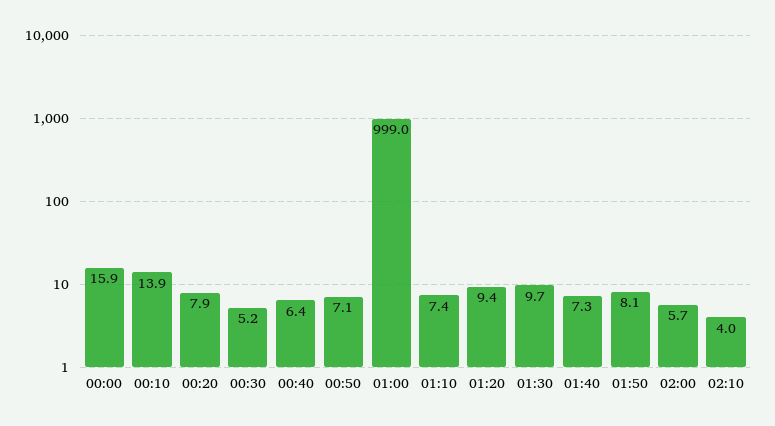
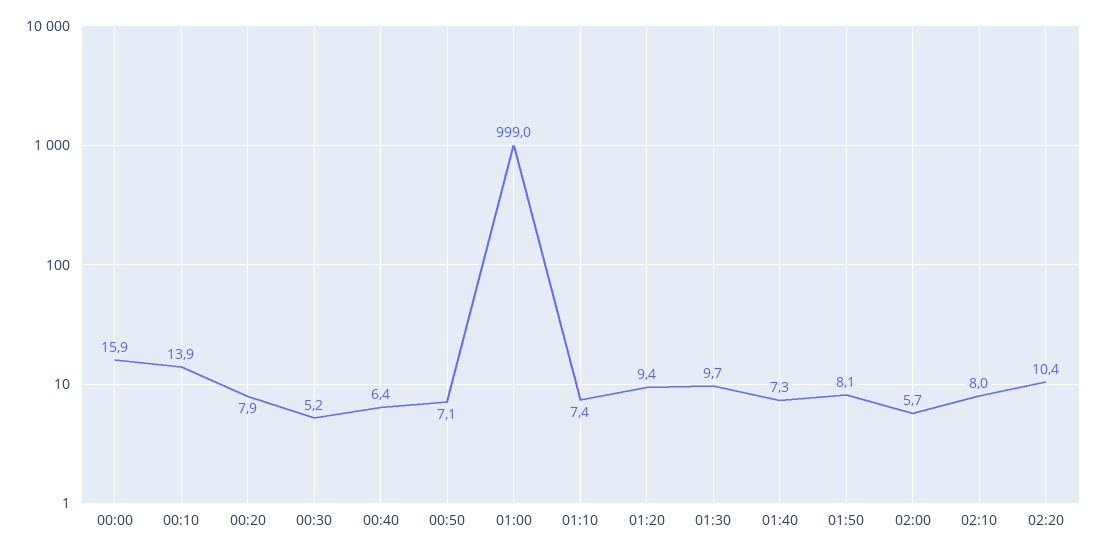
02:10: 4 -> 8
02:20: none -> 10.4

